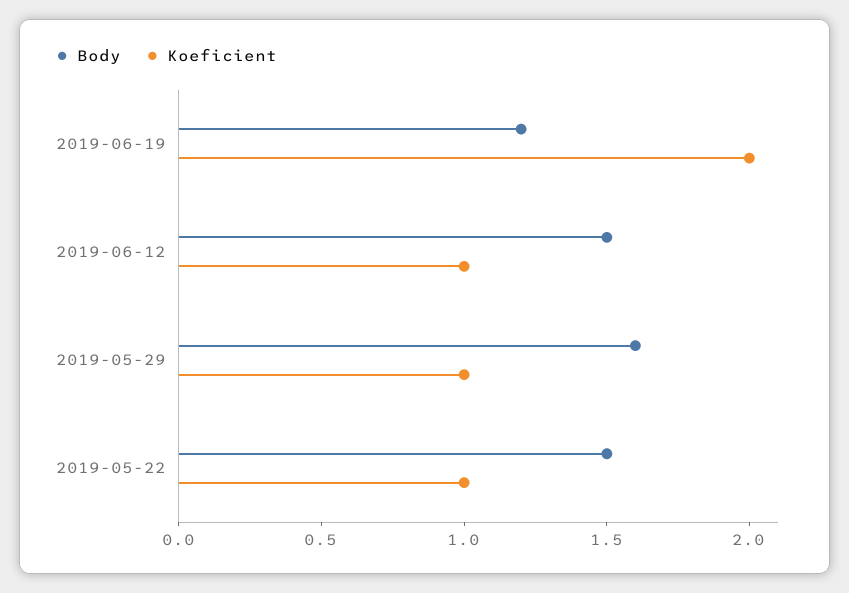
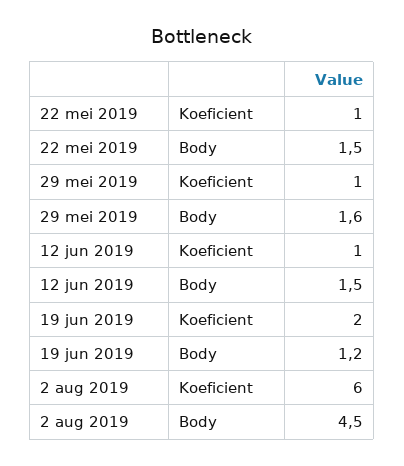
Koeficient, 2 aug 2019: none -> 6
Body, 2 aug 2019: none -> 4.5

